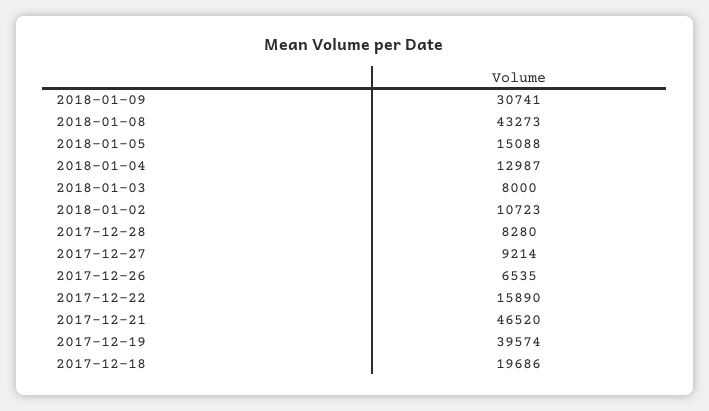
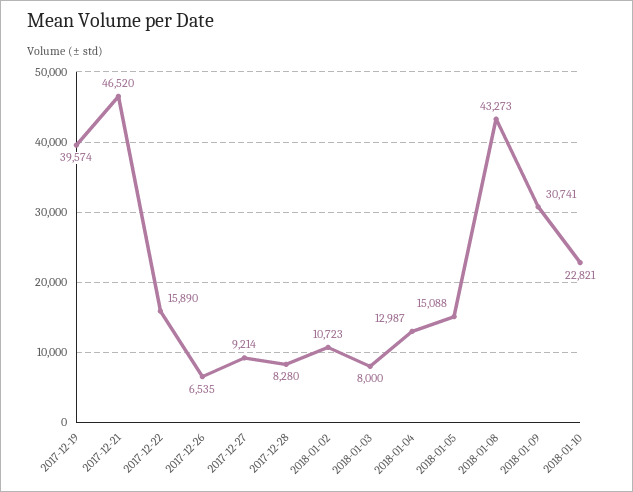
2017-12-18: 19686 -> none
2018-01-10: none -> 22821

